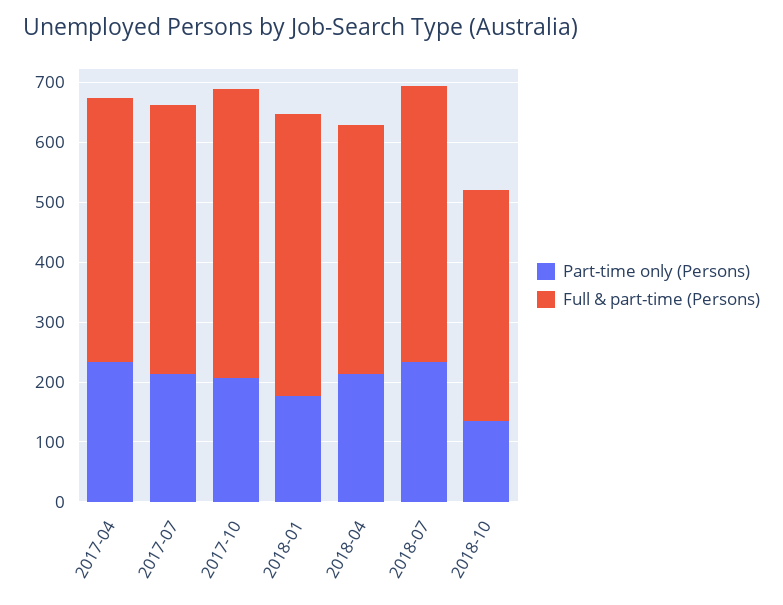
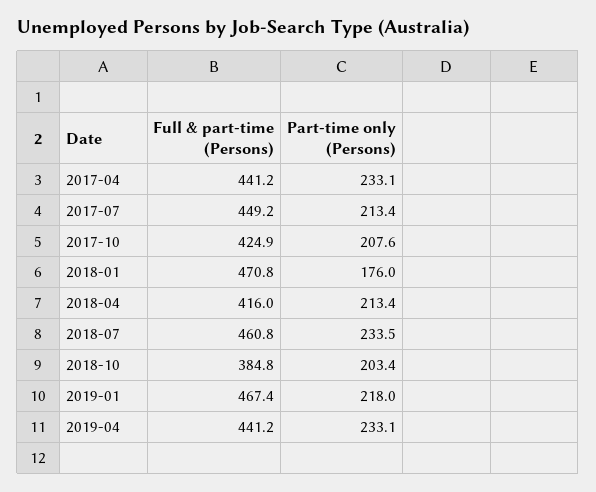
Full & part-time (Persons), 2017-10: 480 -> 424.9
Part-time only (Persons), 2018-10: 140 -> 203.4
Full & part-time (Persons), 2019-01: none -> 467.4
Part-time only (Persons), 2019-01: none -> 218
Full & part-time (Persons), 2019-04: none -> 441.2
Part-time only (Persons), 2019-04: none -> 233.1

